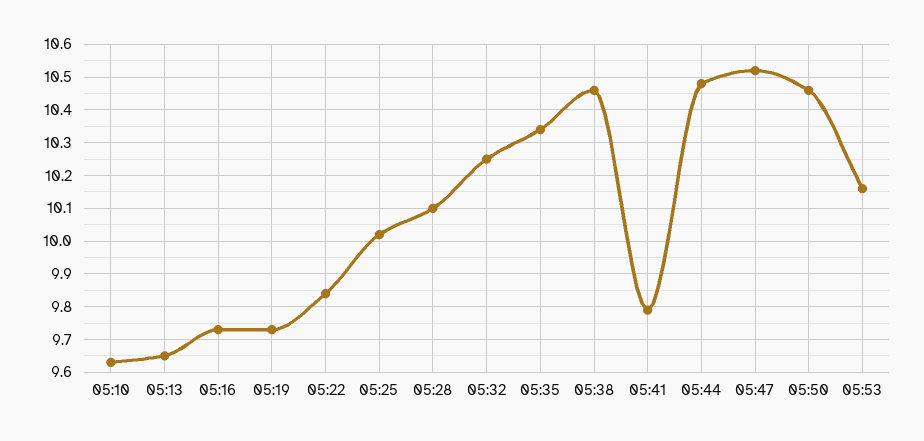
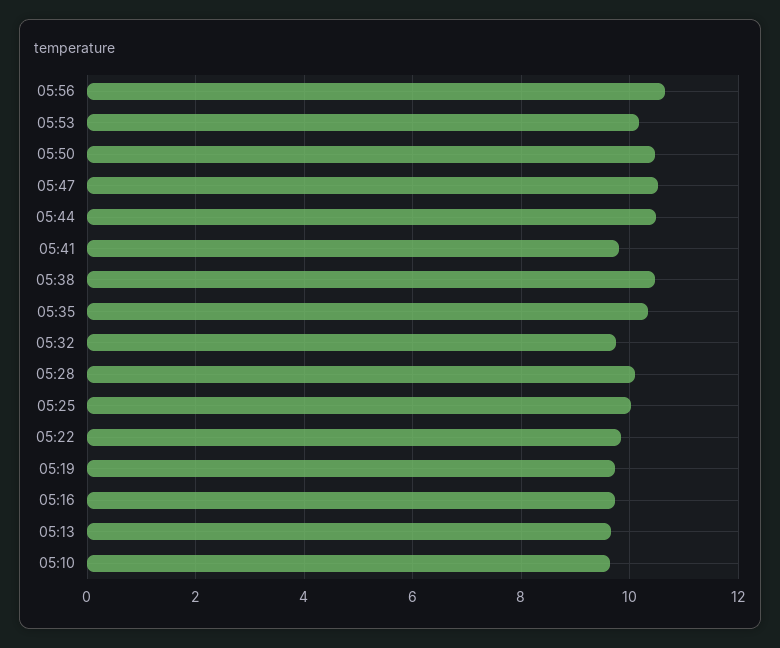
05:32: 10.25 -> 9.8
05:56: none -> 10.6

